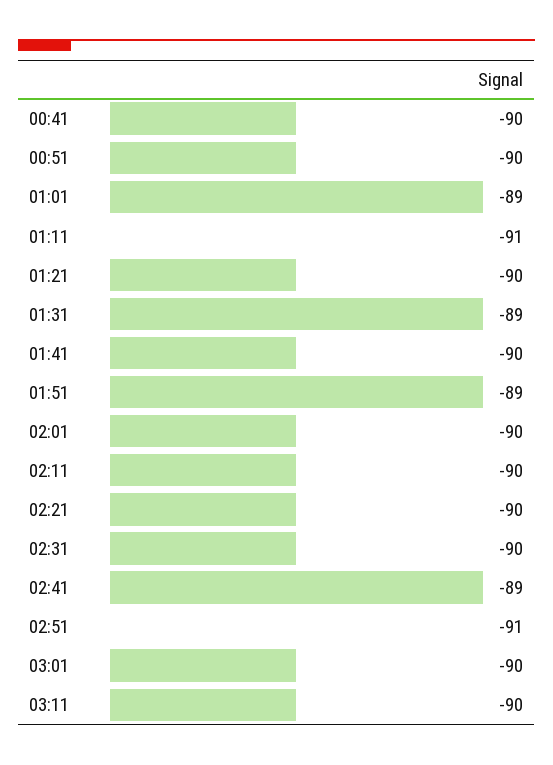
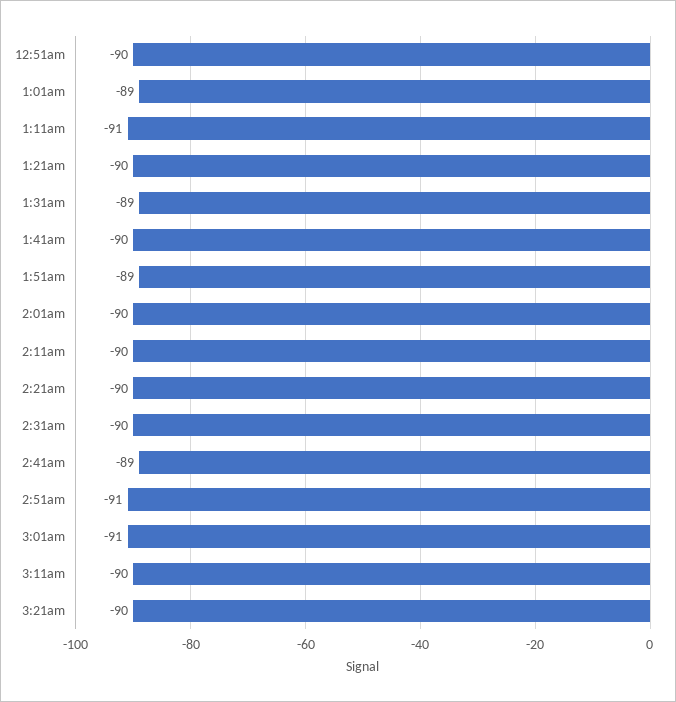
00:41: -90 -> none
03:01: -90 -> -91
3:21am: none -> -90

